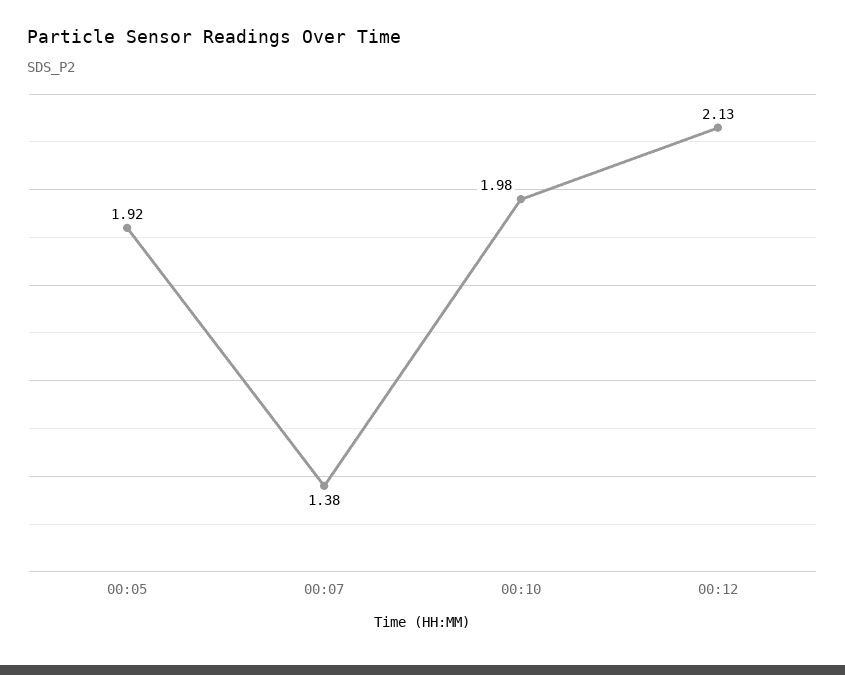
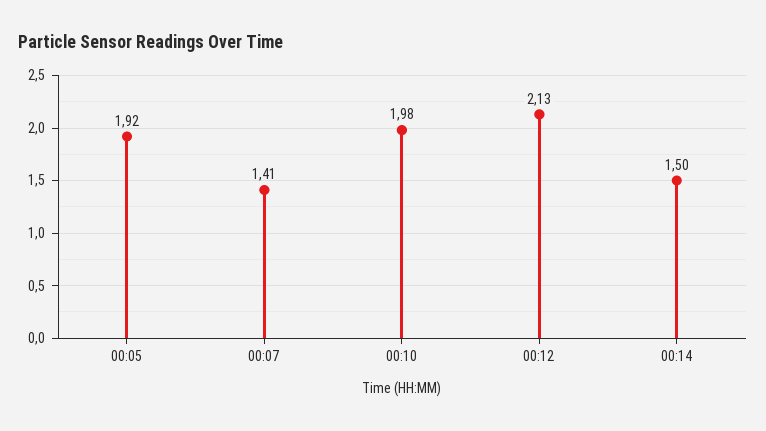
00:07: 1.38 -> 1.41
00:14: none -> 1.5

